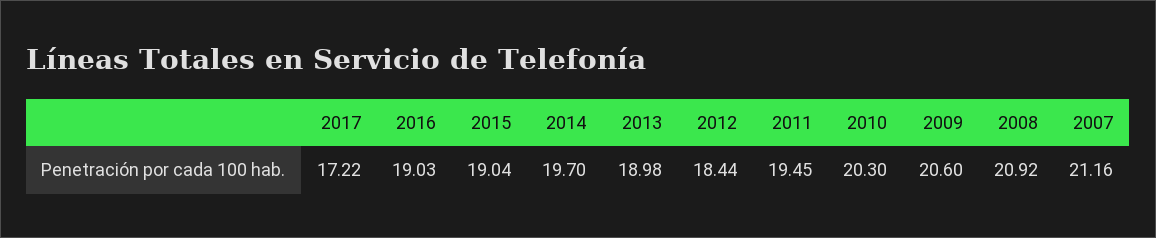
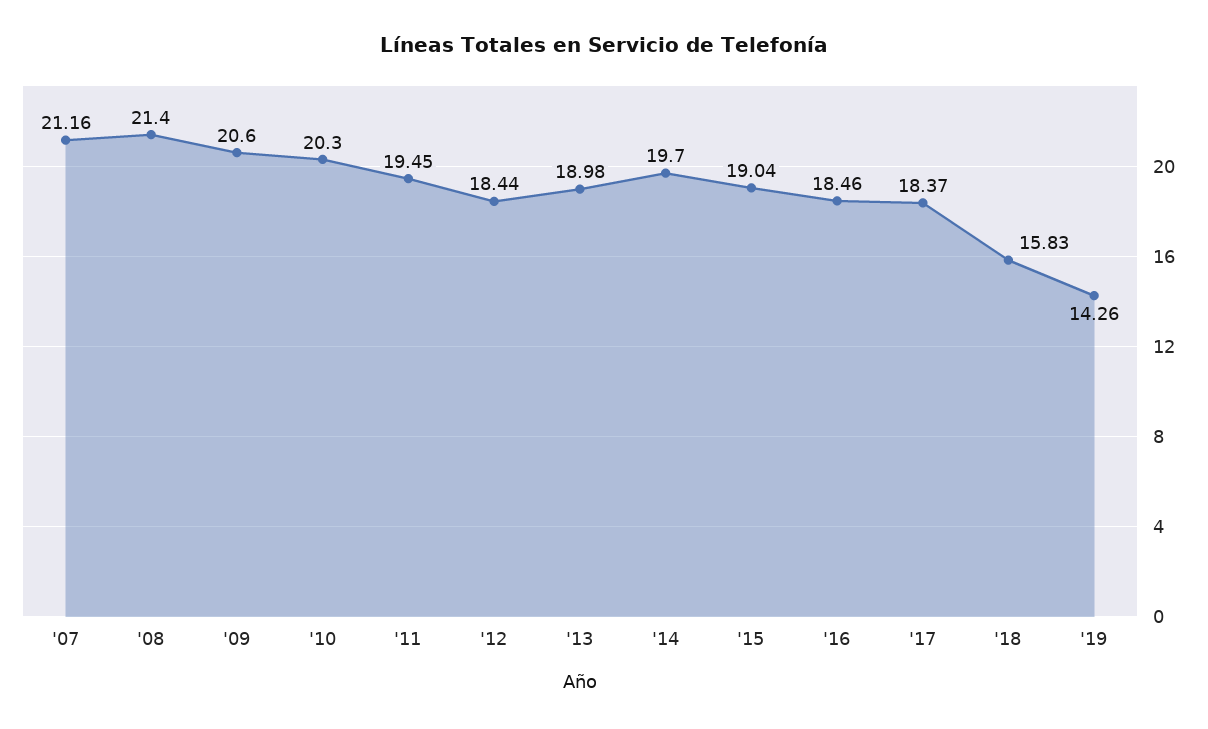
2017: 17.22 -> 18.37
2016: 19.03 -> 18.46
2008: 20.92 -> 21.4
'18: none -> 15.83
'19: none -> 14.26

